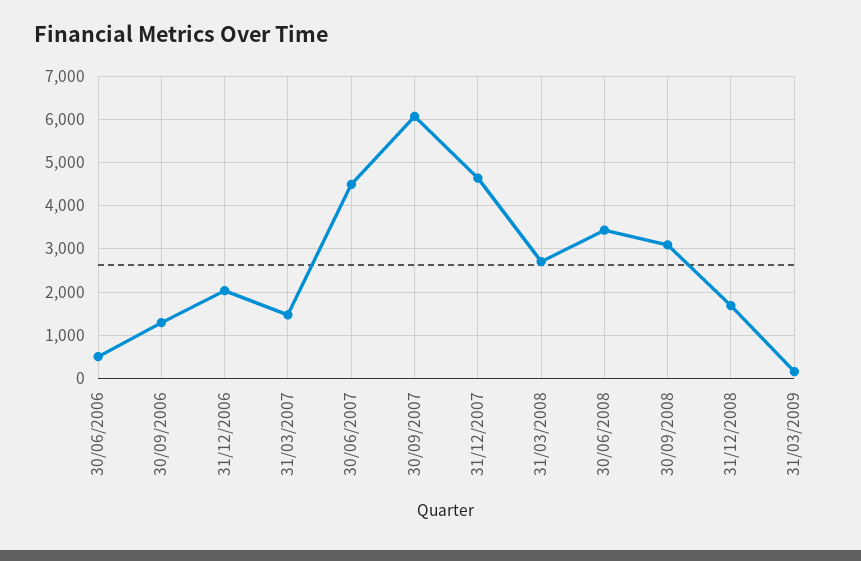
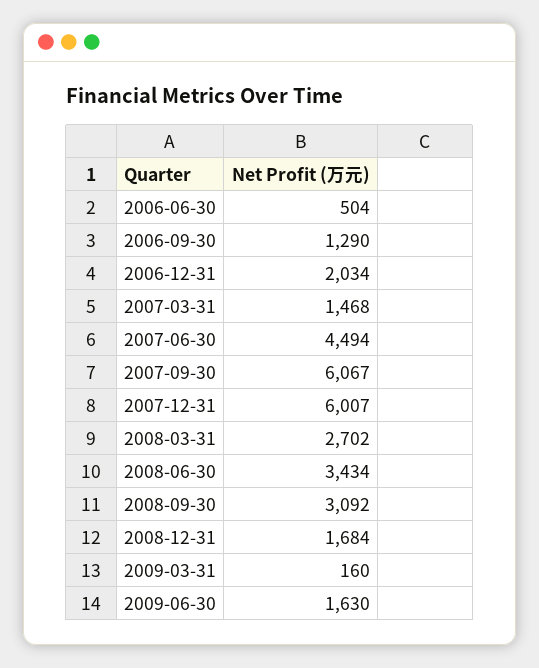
31/12/2007: 4600 -> 6007
2009-06-30: none -> 1630

